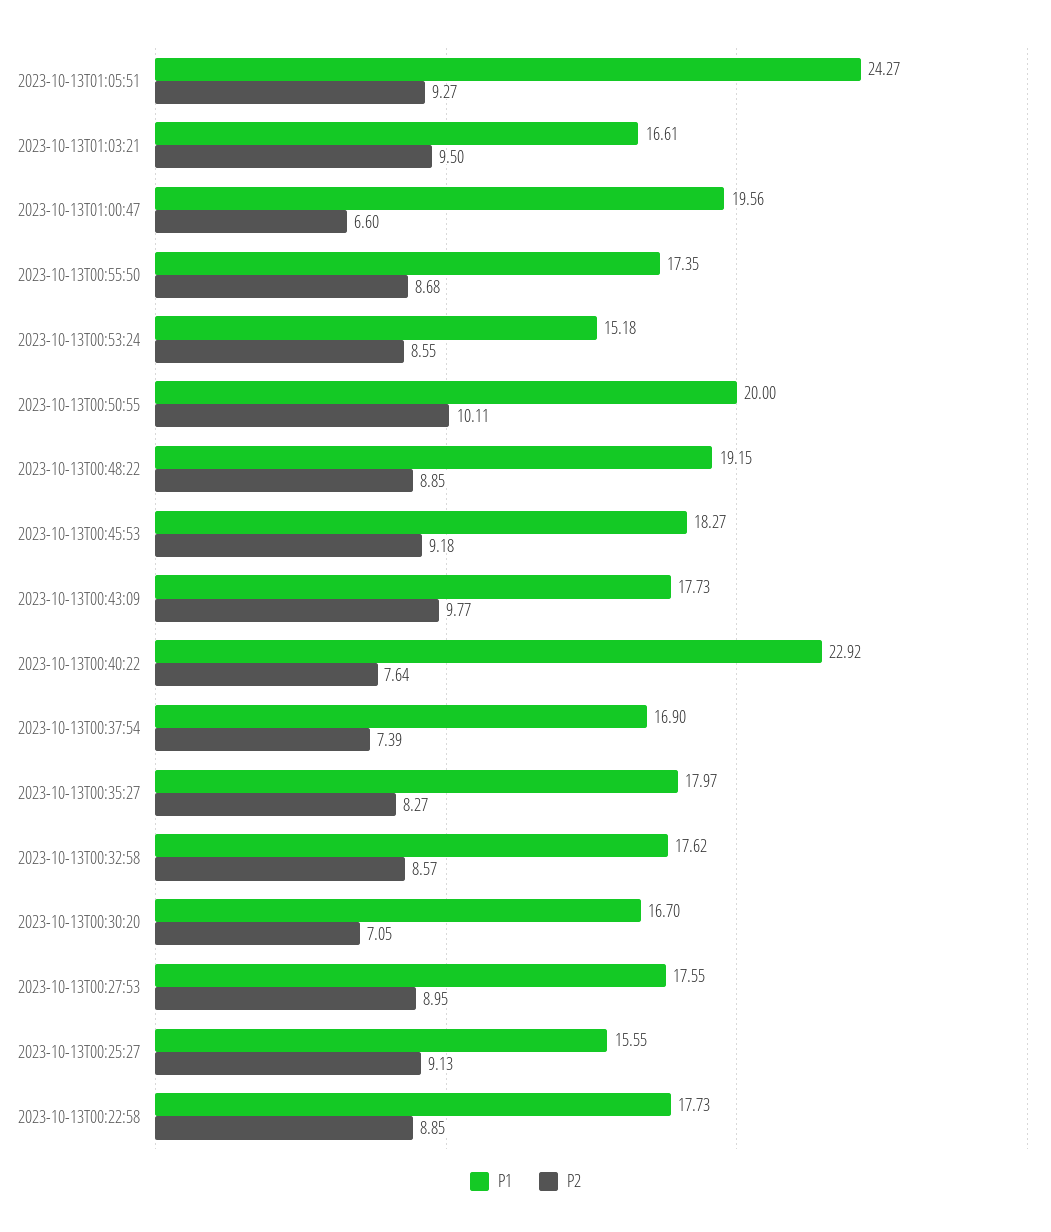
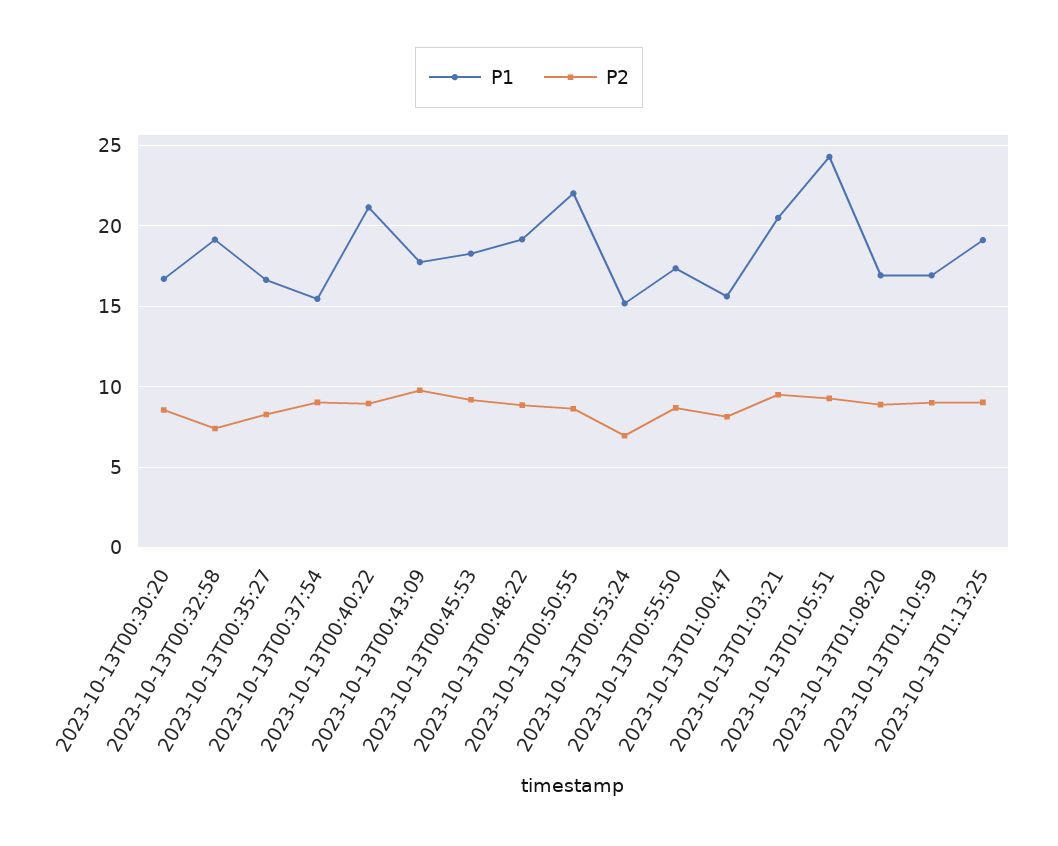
P1, 2023-10-13T01:03:21: 16.61 -> 20.5
P1, 2023-10-13T01:00:47: 19.56 -> 15.5
P2, 2023-10-13T01:00:47: 6.6 -> 8
P2, 2023-10-13T00:53:24: 8.55 -> 7
P1, 2023-10-13T00:50:55: 20 -> 22
P2, 2023-10-13T00:50:55: 10.11 -> 8.5
P1, 2023-10-13T00:40:22: 22.92 -> 21
P2, 2023-10-13T00:40:22: 7.64 -> 9
P1, 2023-10-13T00:37:54: 16.9 -> 15.5
P2, 2023-10-13T00:37:54: 7.39 -> 9
P1, 2023-10-13T00:35:27: 17.97 -> 16.5
P1, 2023-10-13T00:32:58: 17.62 -> 19
P2, 2023-10-13T00:32:58: 8.57 -> 7.5
P2, 2023-10-13T00:30:20: 7.05 -> 8.5
P1, 2023-10-13T00:27:53: 17.55 -> none
P2, 2023-10-13T00:27:53: 8.95 -> none
P1, 2023-10-13T00:25:27: 15.55 -> none
P2, 2023-10-13T00:25:27: 9.13 -> none
P1, 2023-10-13T00:22:58: 17.73 -> none
P2, 2023-10-13T00:22:58: 8.85 -> none
P1, 2023-10-13T01:08:20: none -> 17
P2, 2023-10-13T01:08:20: none -> 9
P1, 2023-10-13T01:10:59: none -> 17
P2, 2023-10-13T01:10:59: none -> 9
P1, 2023-10-13T01:13:25: none -> 19
P2, 2023-10-13T01:13:25: none -> 9

